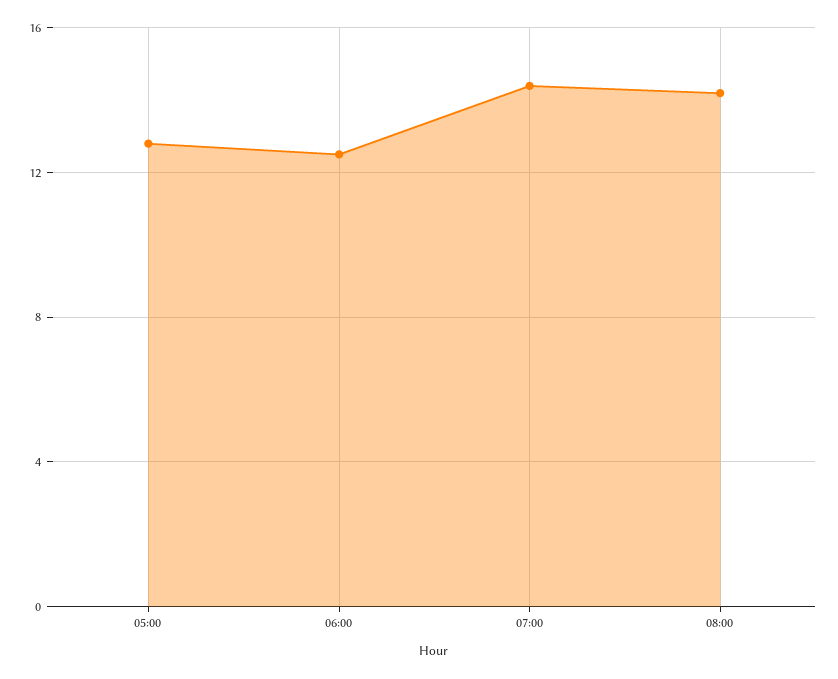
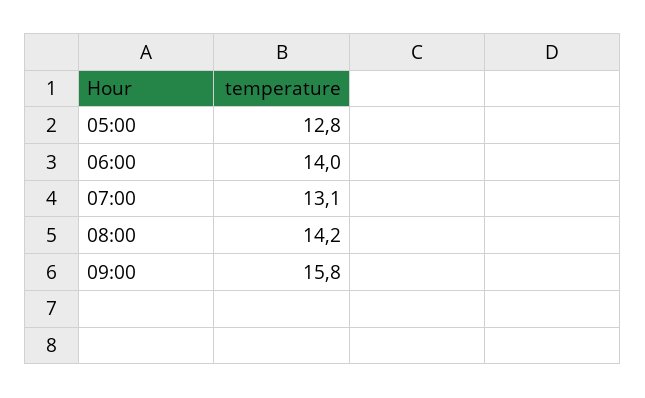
06:00: 12.5 -> 14
07:00: 14.5 -> 13.1
09:00: none -> 15.8

